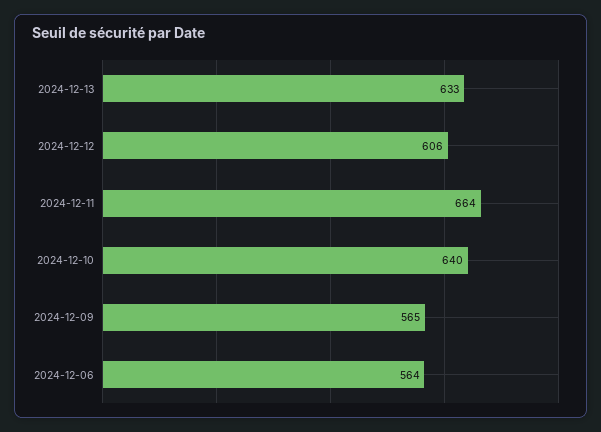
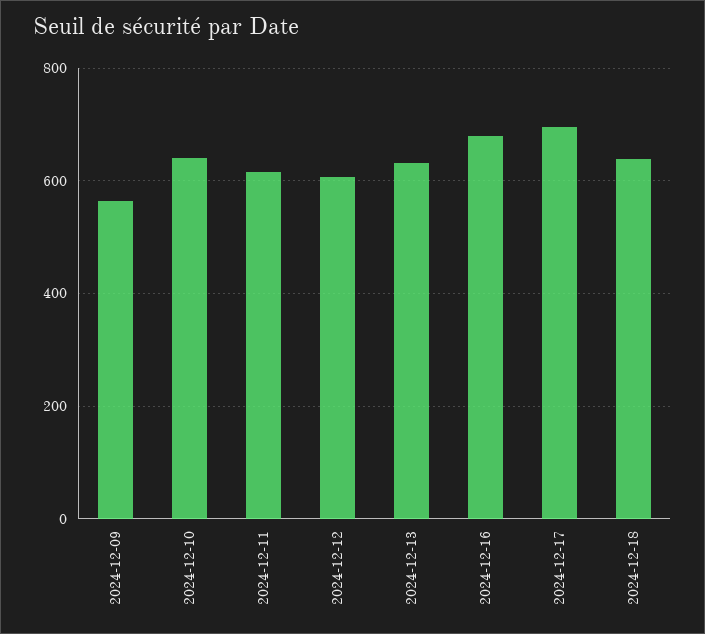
2024-12-11: 664 -> 620
2024-12-06: 564 -> none
2024-12-16: none -> 680
2024-12-17: none -> 700
2024-12-18: none -> 640

